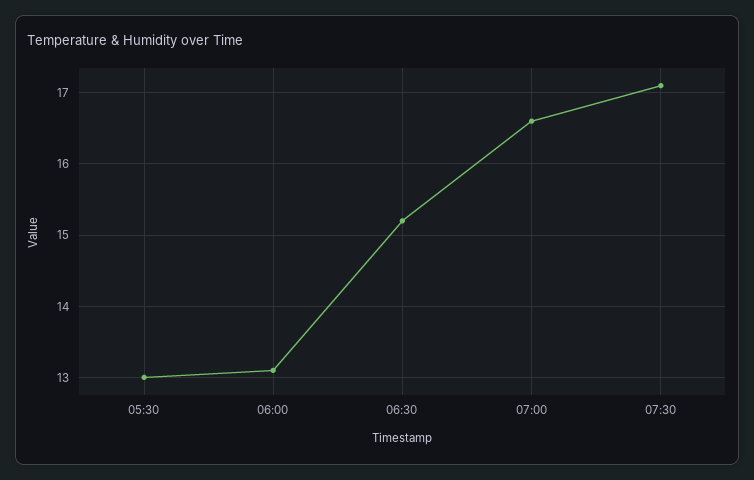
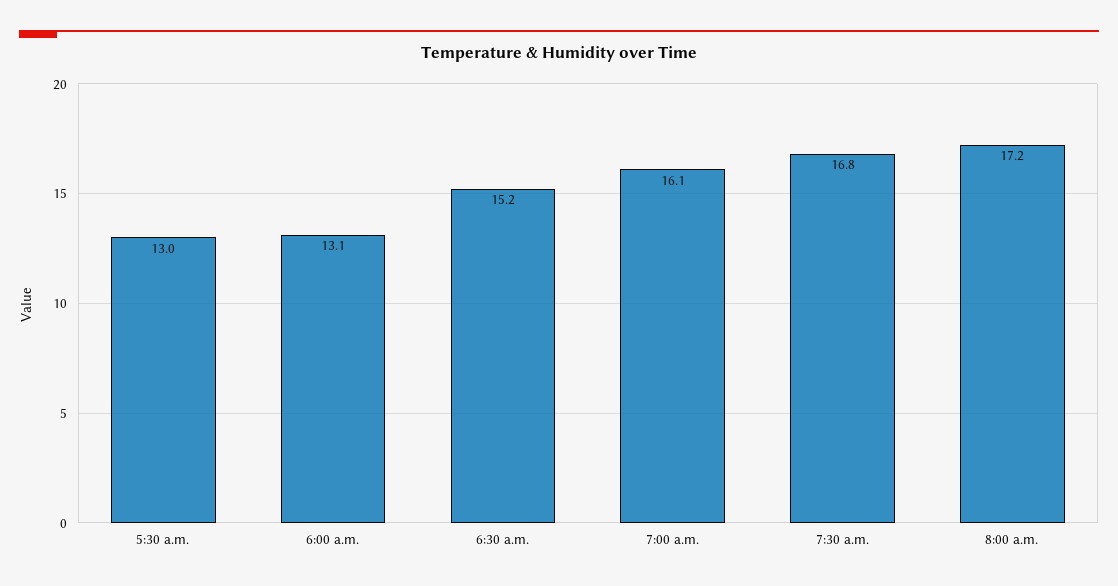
07:00: 16.6 -> 16.1
07:30: 17.1 -> 16.8
8:00 a.m.: none -> 17.2

